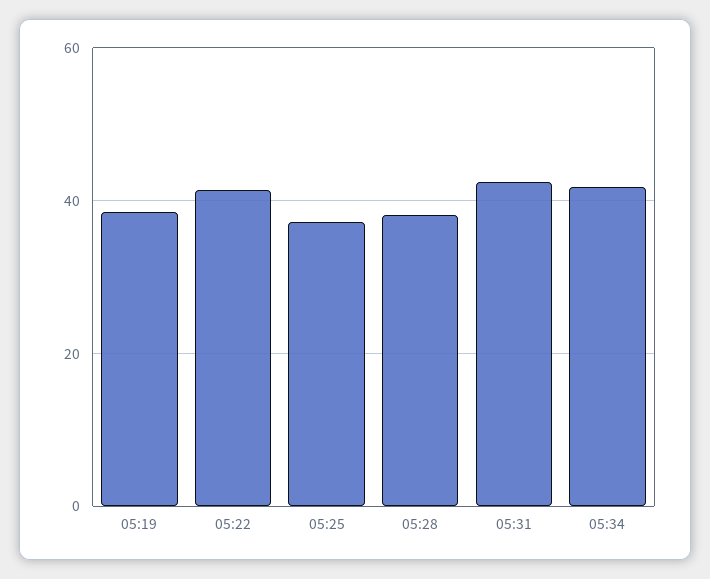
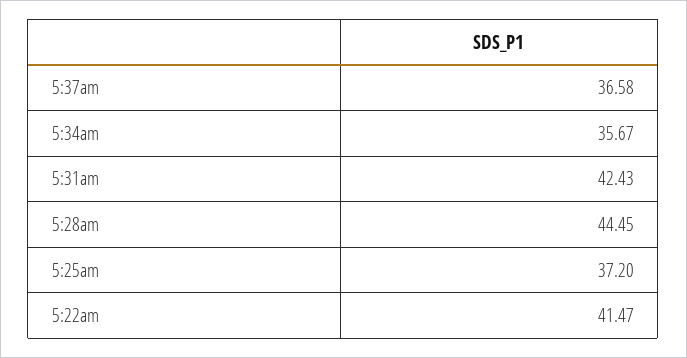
05:19: 38 -> none
05:28: 38 -> 44.45
05:34: 42 -> 35.67
5:37am: none -> 36.58

